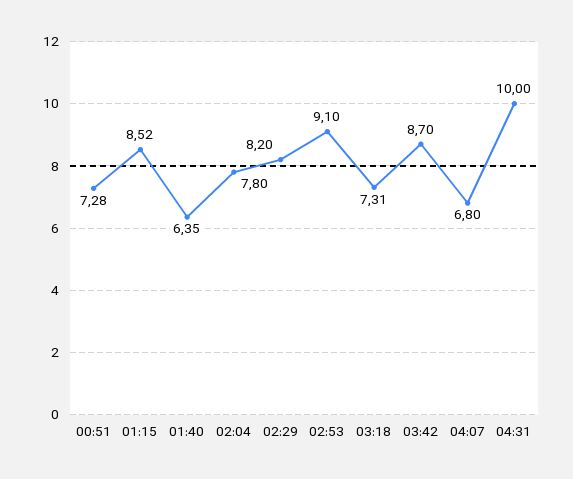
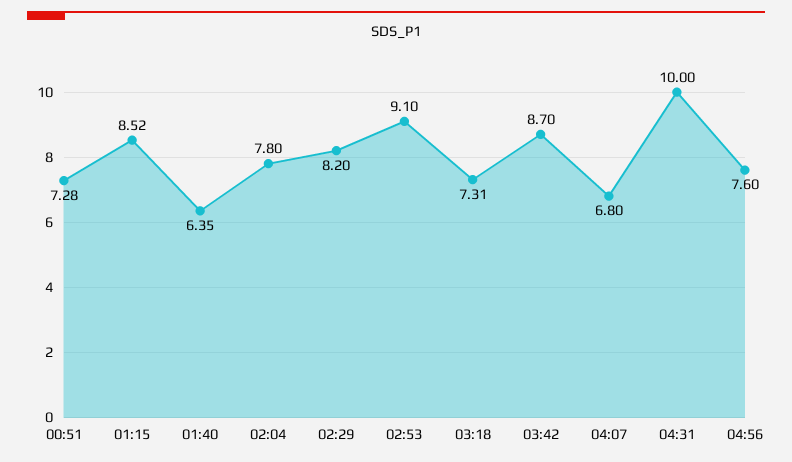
04:56: none -> 7.6

